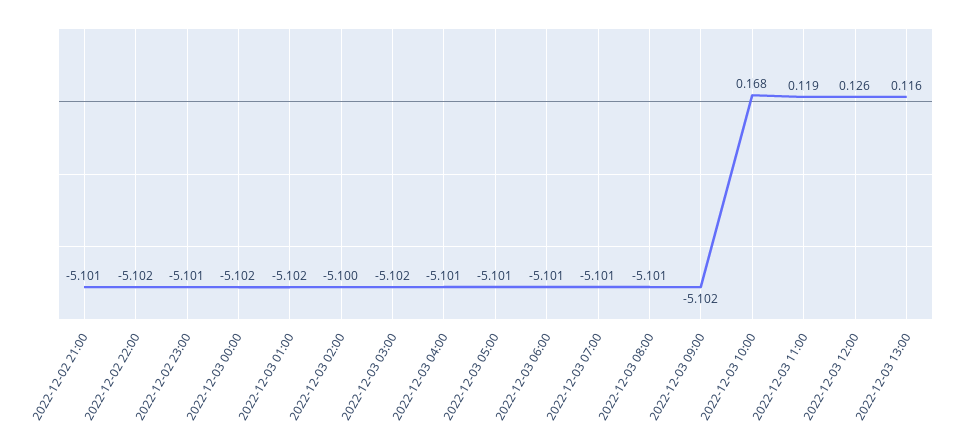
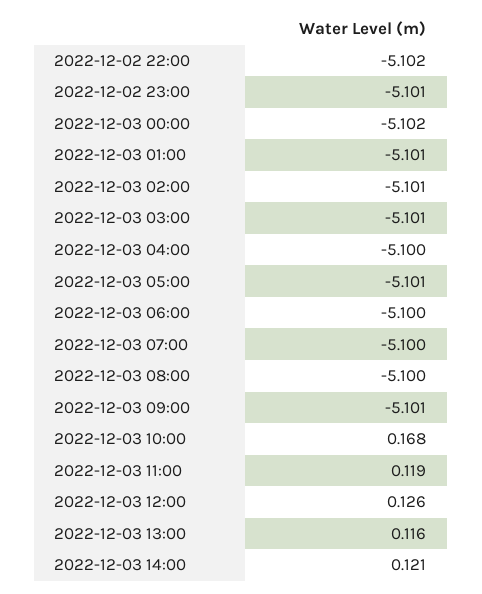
2022-12-02 21:00: -5.101 -> none
2022-12-03 01:00: -5.102 -> -5.101
2022-12-03 02:00: -5.1 -> -5.101
2022-12-03 03:00: -5.102 -> -5.101
2022-12-03 04:00: -5.101 -> -5.1
2022-12-03 06:00: -5.101 -> -5.1
2022-12-03 07:00: -5.101 -> -5.1
2022-12-03 08:00: -5.101 -> -5.1
2022-12-03 09:00: -5.102 -> -5.101
2022-12-03 14:00: none -> 0.121

